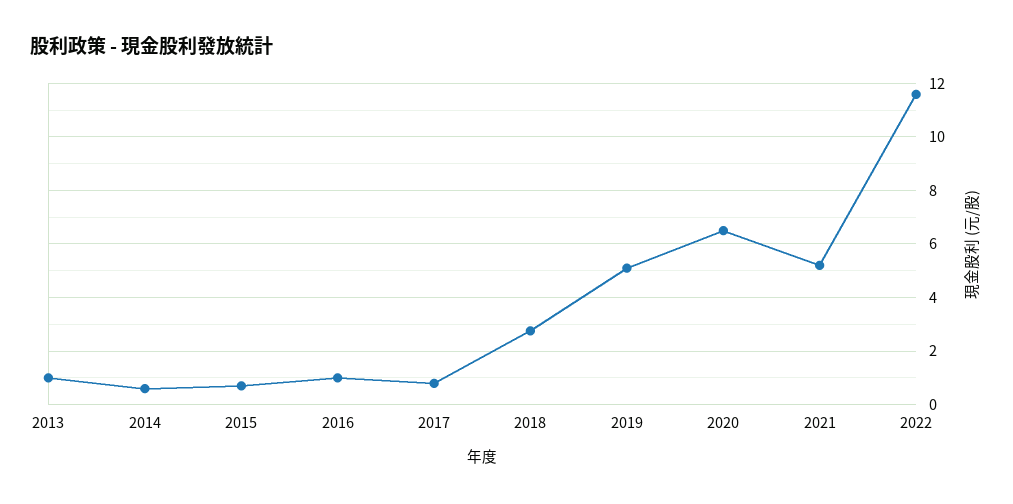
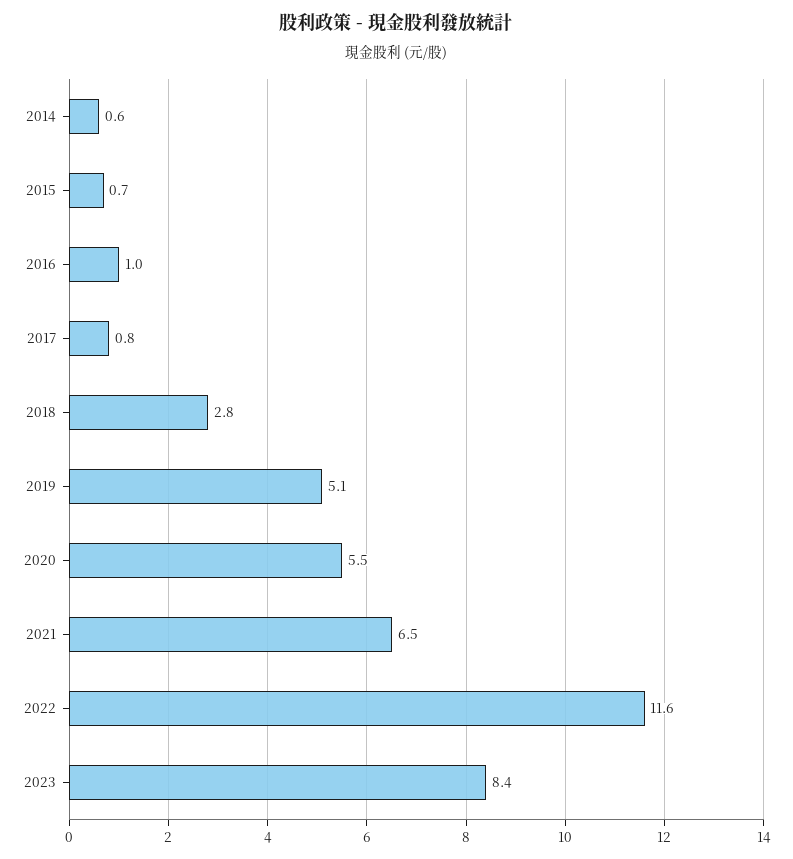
2013: 1 -> none
2020: 6.5 -> 5.5
2021: 5.25 -> 6.5
2023: none -> 8.4

